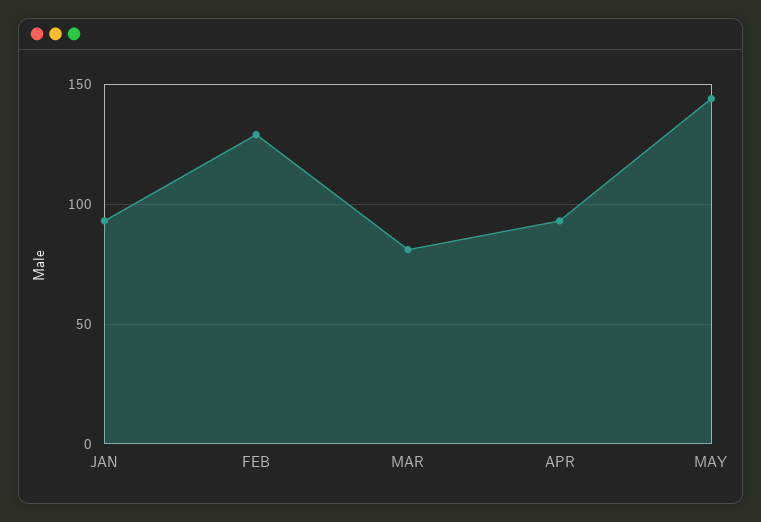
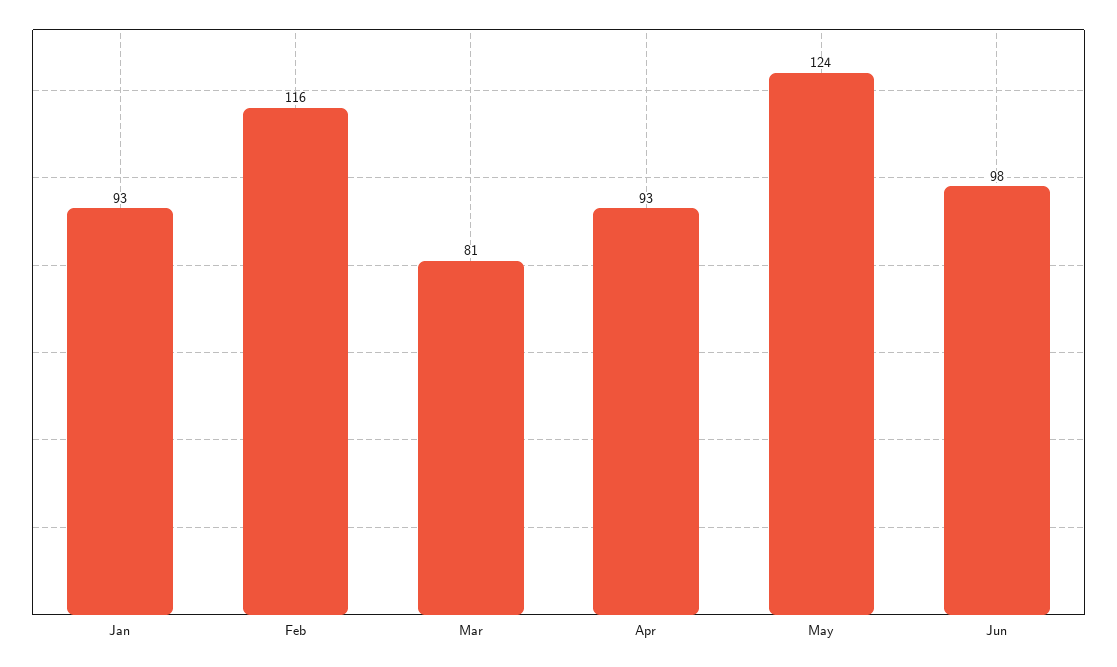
FEB: 130 -> 116
MAY: 145 -> 124
Jun: none -> 98

